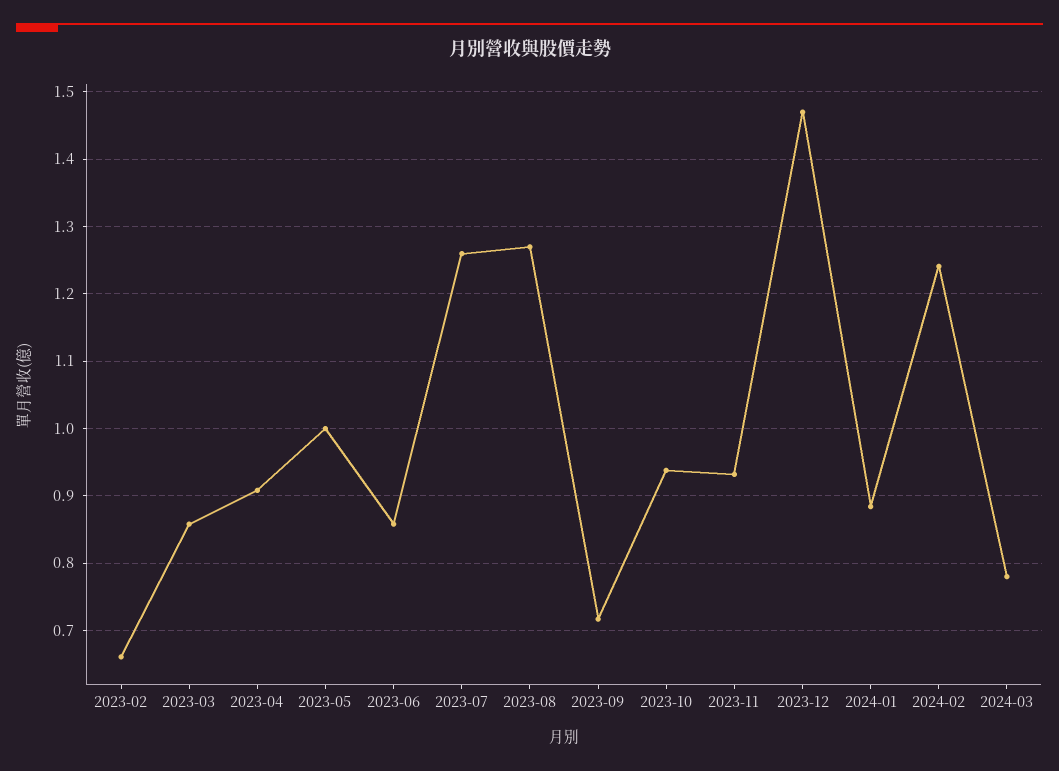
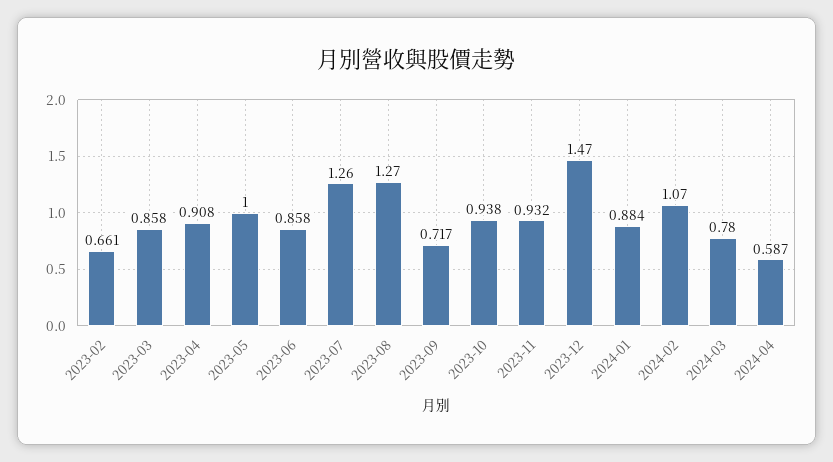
2024-02: 1.24 -> 1.07
2024-04: none -> 0.587

